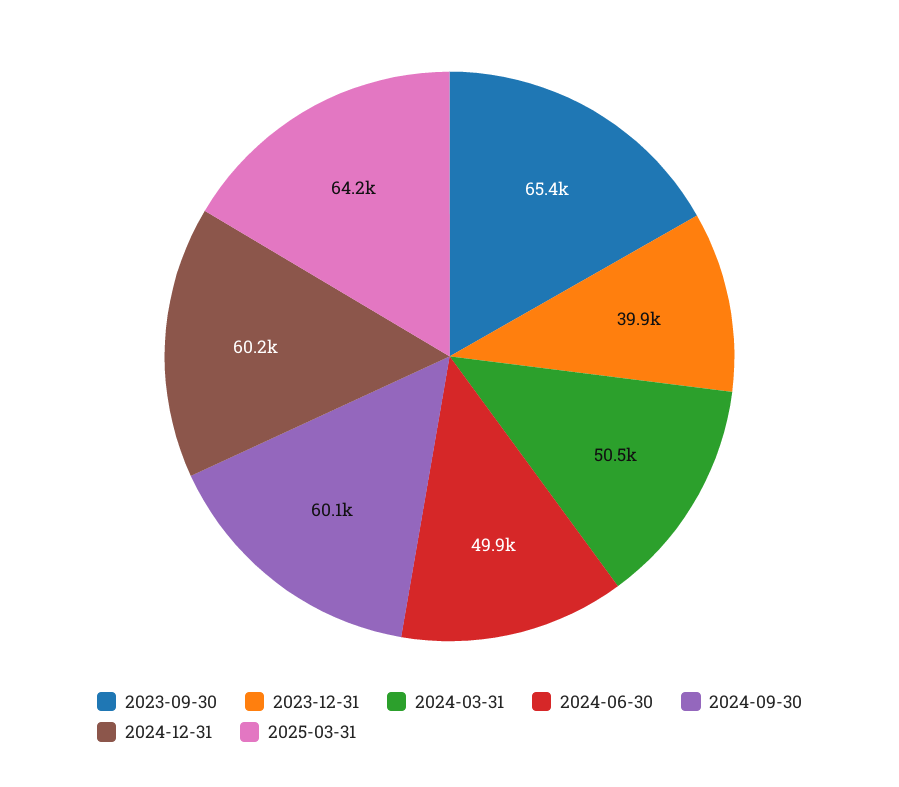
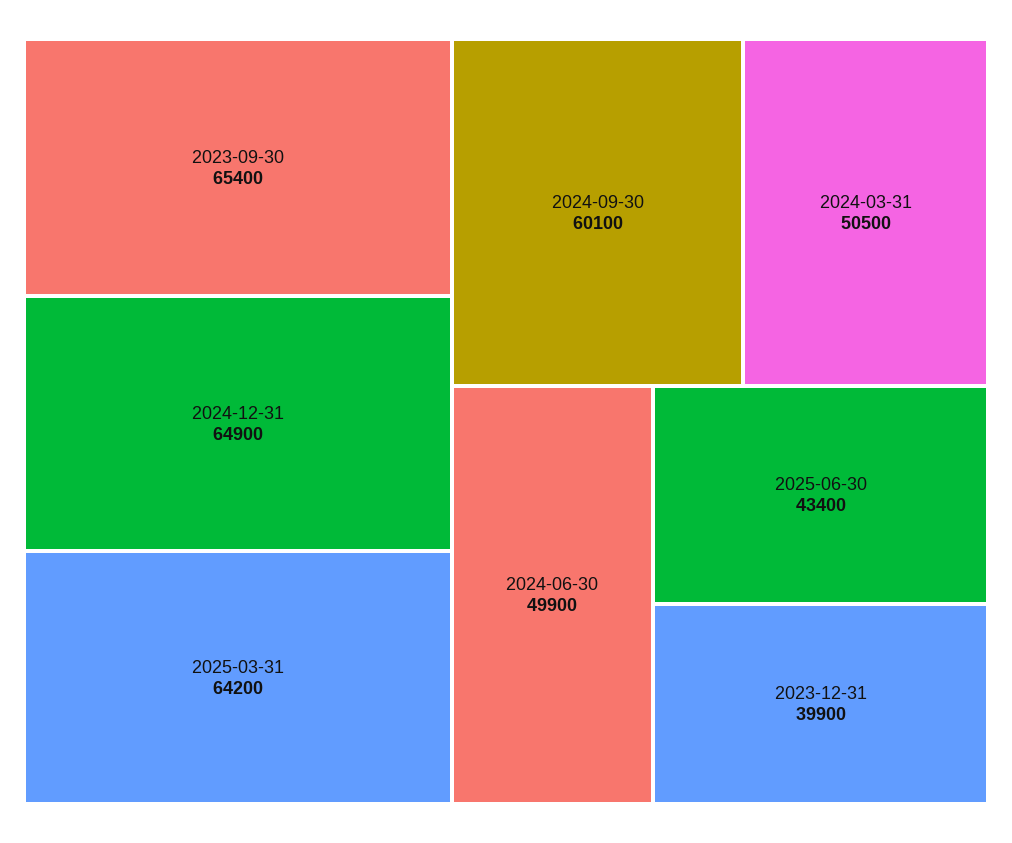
2024-12-31: 60200 -> 64900
2025-06-30: none -> 43400

